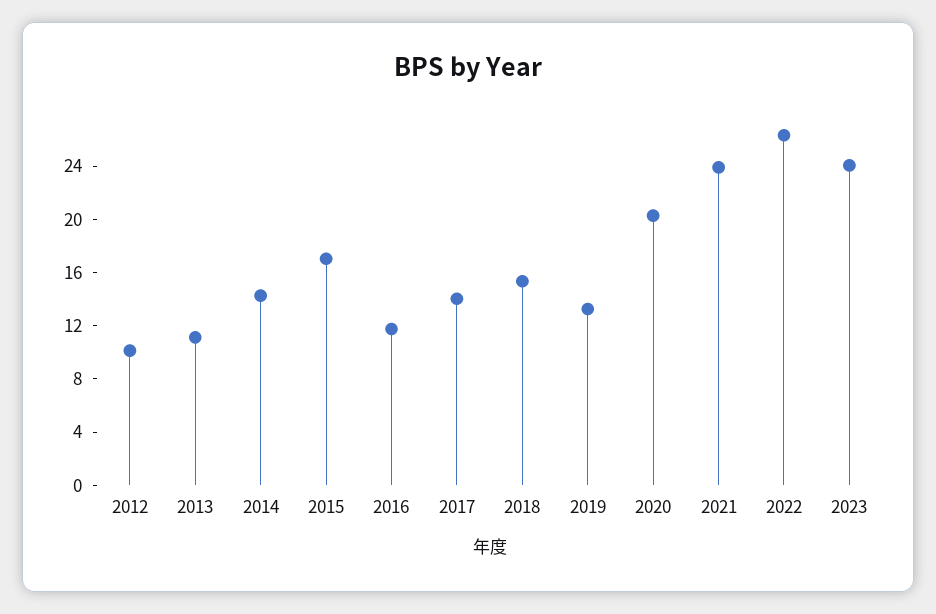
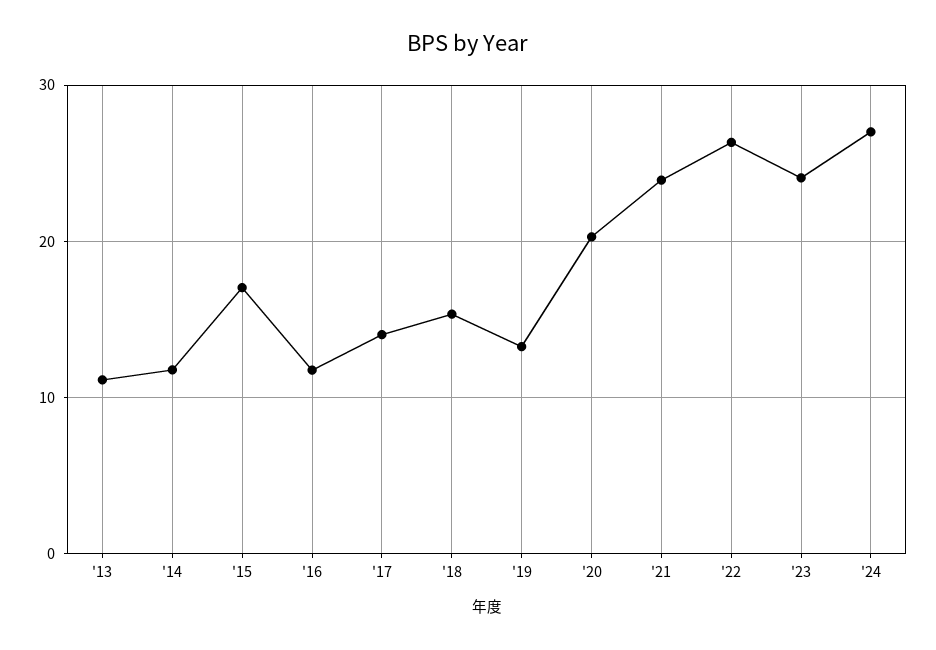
2012: 10 -> none
2014: 14 -> 12
'24: none -> 27

